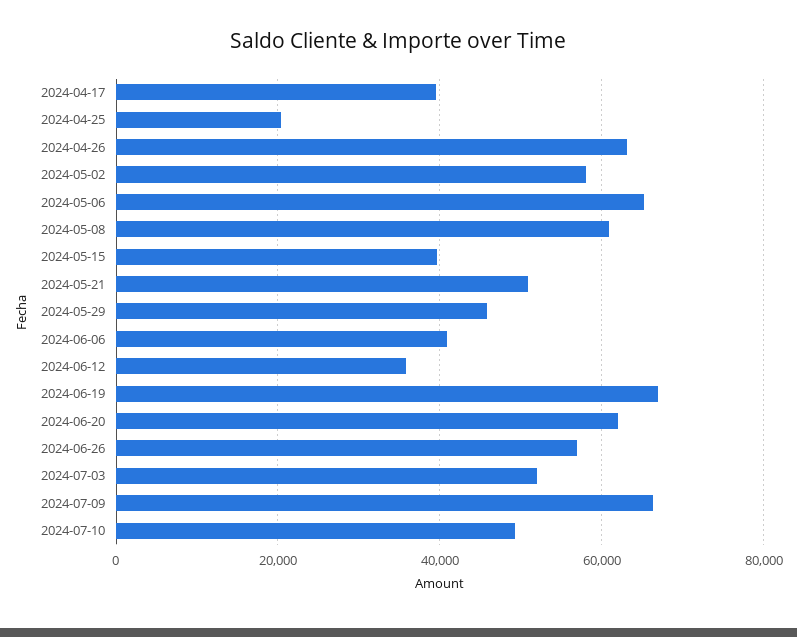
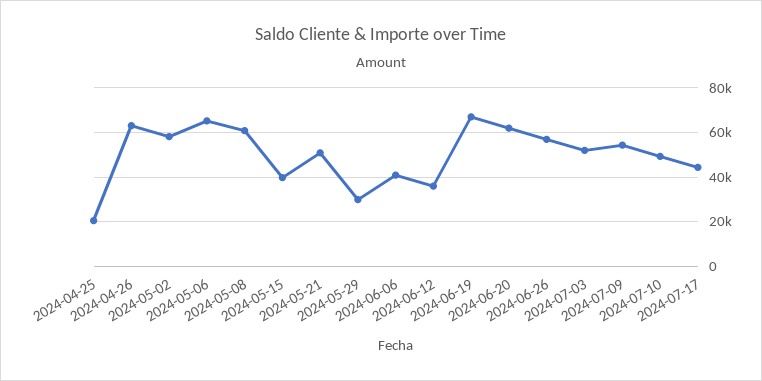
2024-04-17: 40000 -> none
2024-05-29: 46000 -> 30000
2024-07-09: 66000 -> 55000
2024-07-17: none -> 45000

